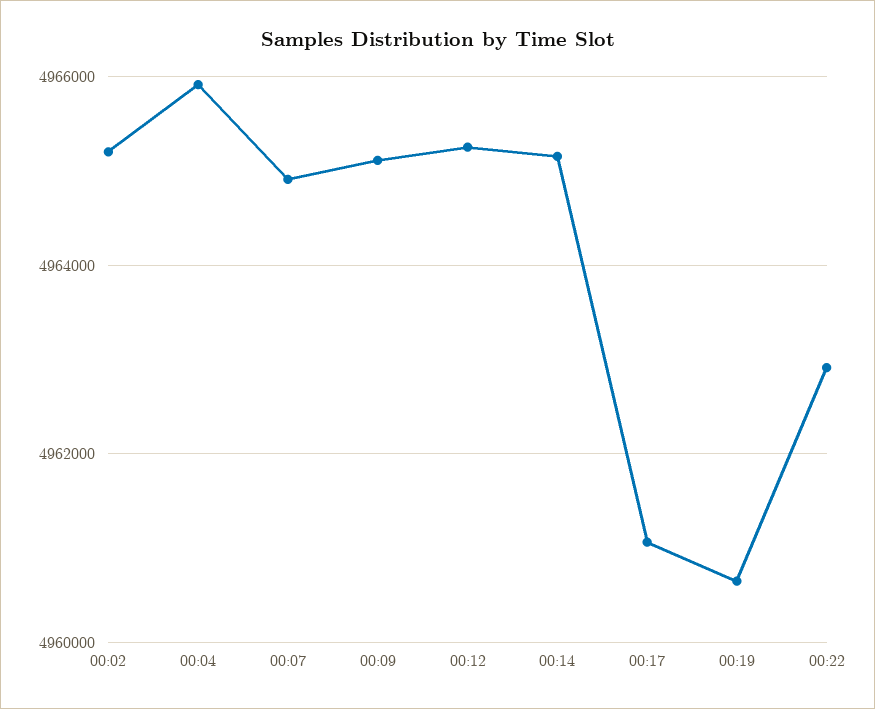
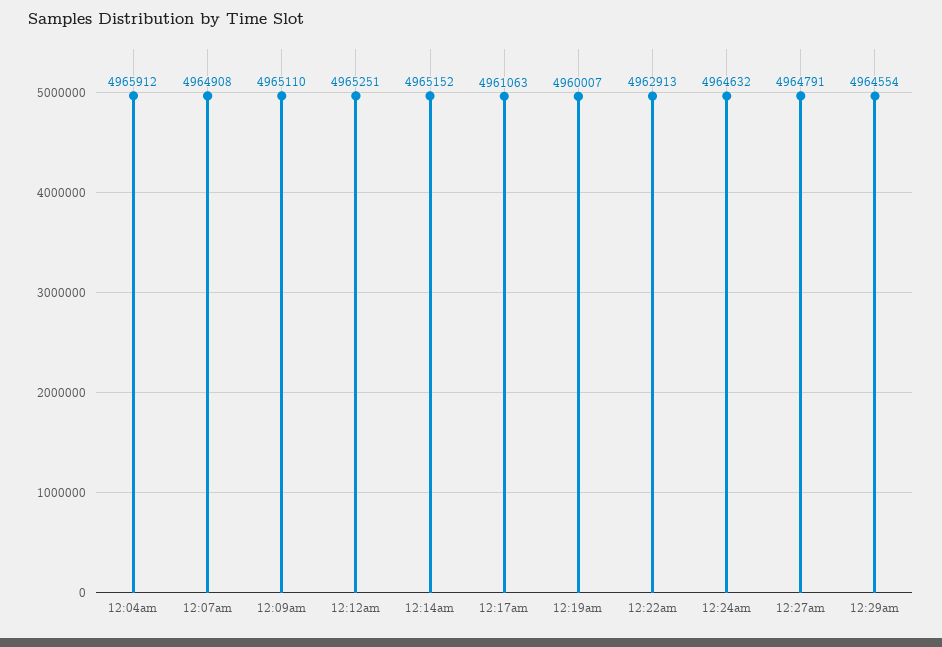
00:02: 4965200 -> none
00:19: 4960600 -> 4960007
12:24am: none -> 4964632
12:27am: none -> 4964791
12:29am: none -> 4964554

